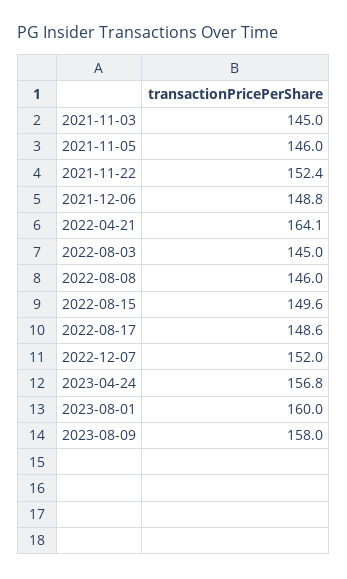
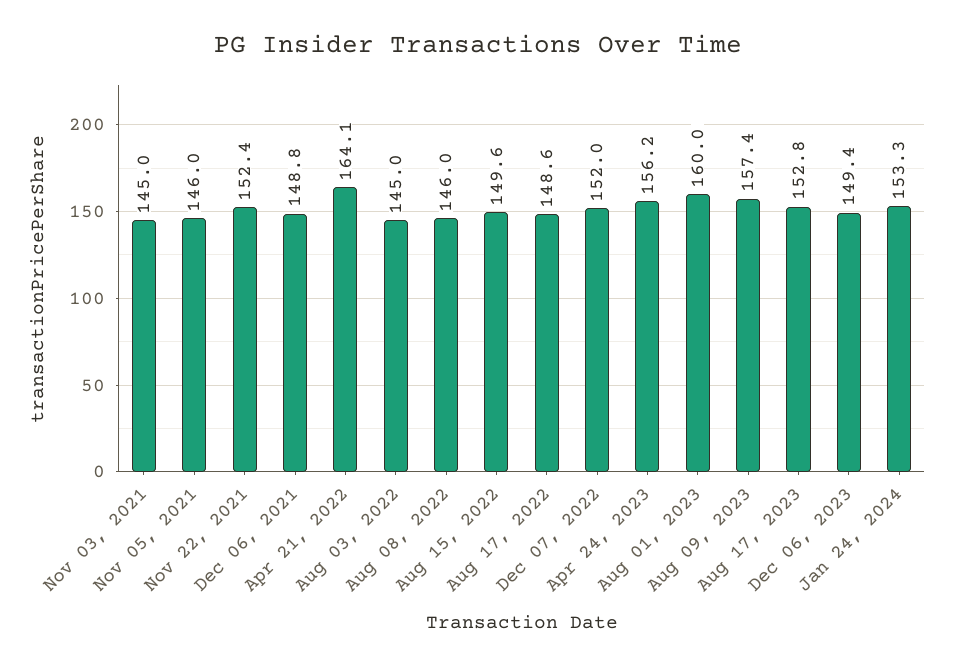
2023-04-24: 156.8 -> 156.2
2023-08-09: 158 -> 157.4
Aug 17, 2023: none -> 152.8
Dec 06, 2023: none -> 149.4
Jan 24, 2024: none -> 153.3

